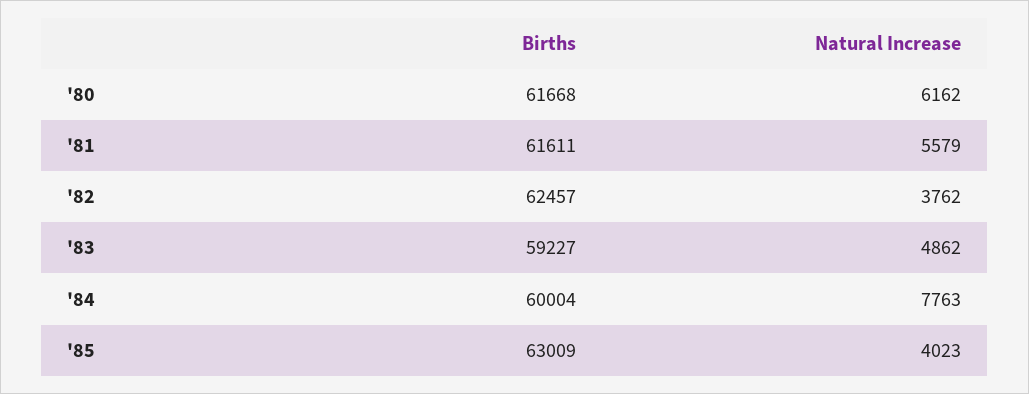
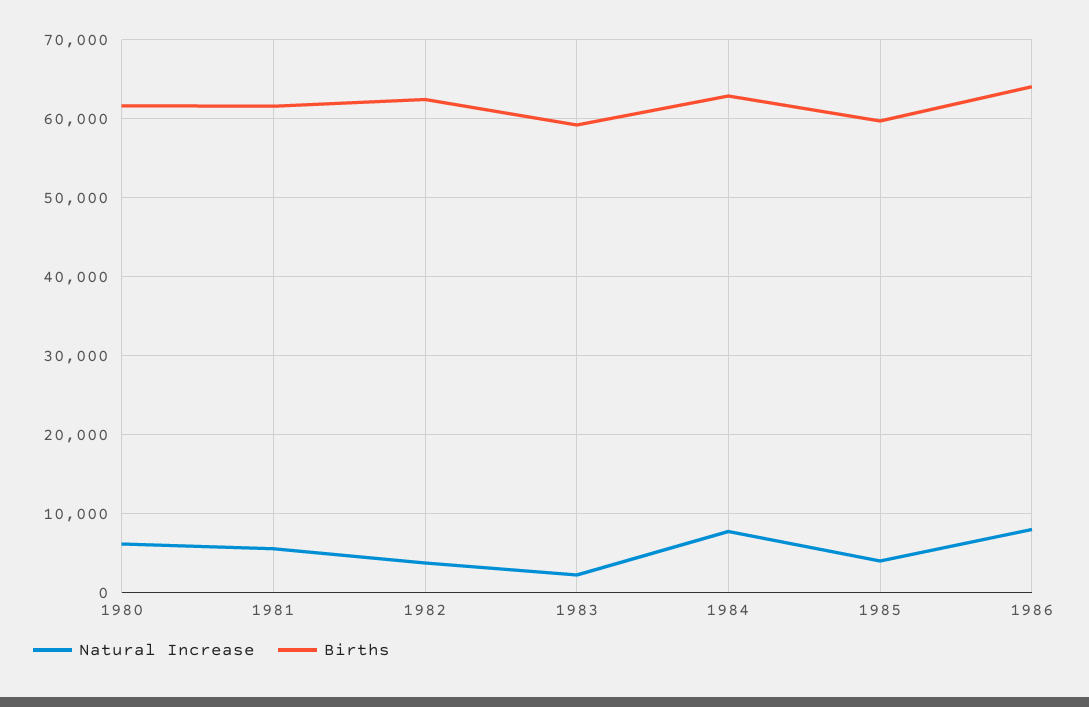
Natural Increase, '83: 4862 -> 2000
Births, '84: 60004 -> 63000
Births, '85: 63009 -> 60000
Natural Increase, 1986: none -> 8000
Births, 1986: none -> 64000

